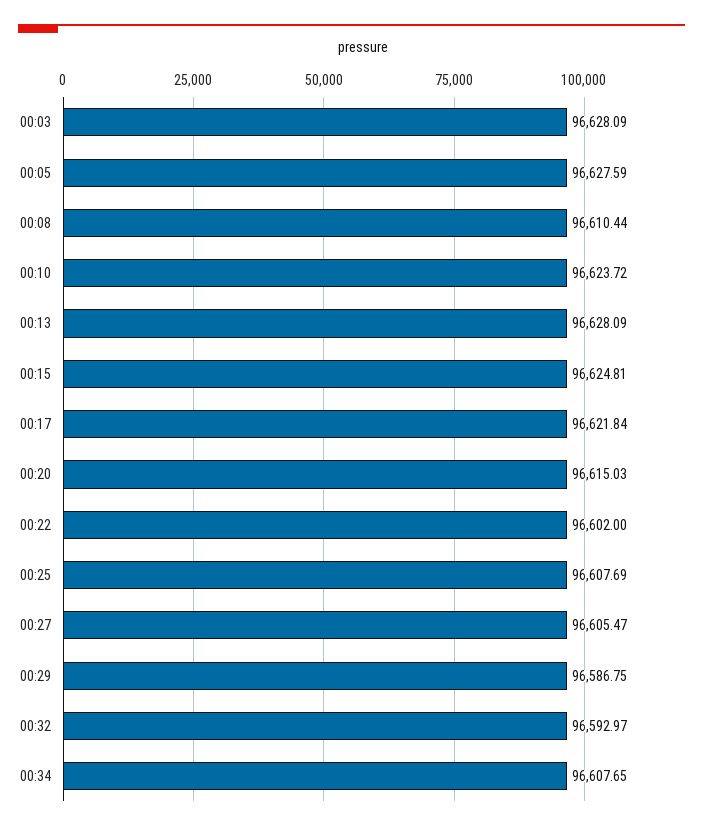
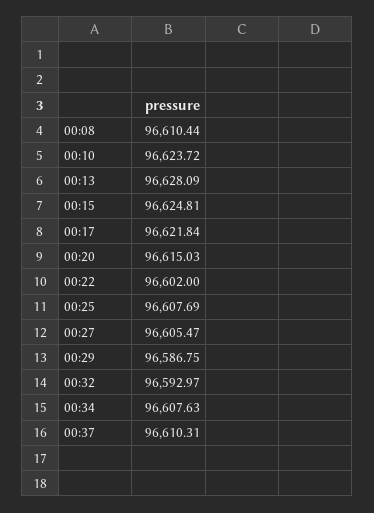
00:03: 96628.09 -> none
00:05: 96627.59 -> none
00:34: 96607.65 -> 96607.63
00:37: none -> 96610.31

